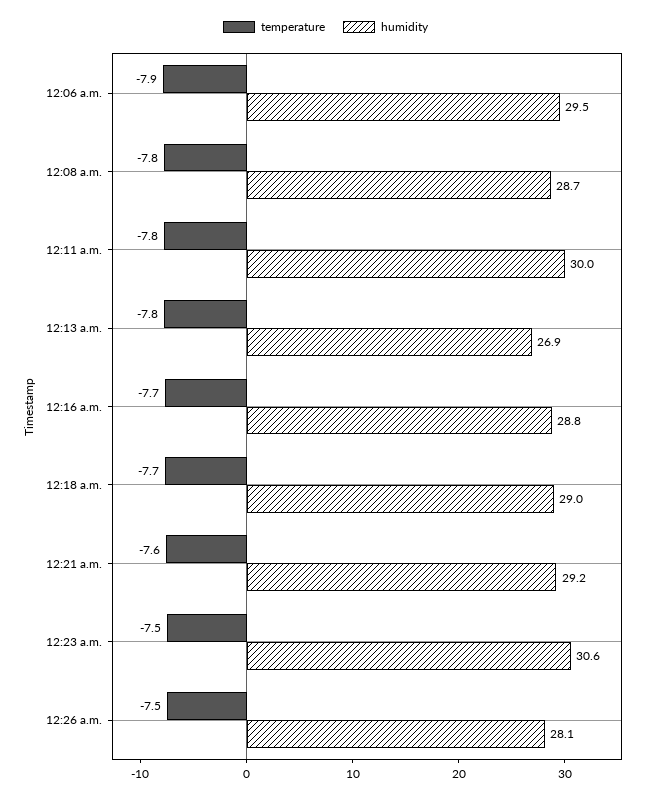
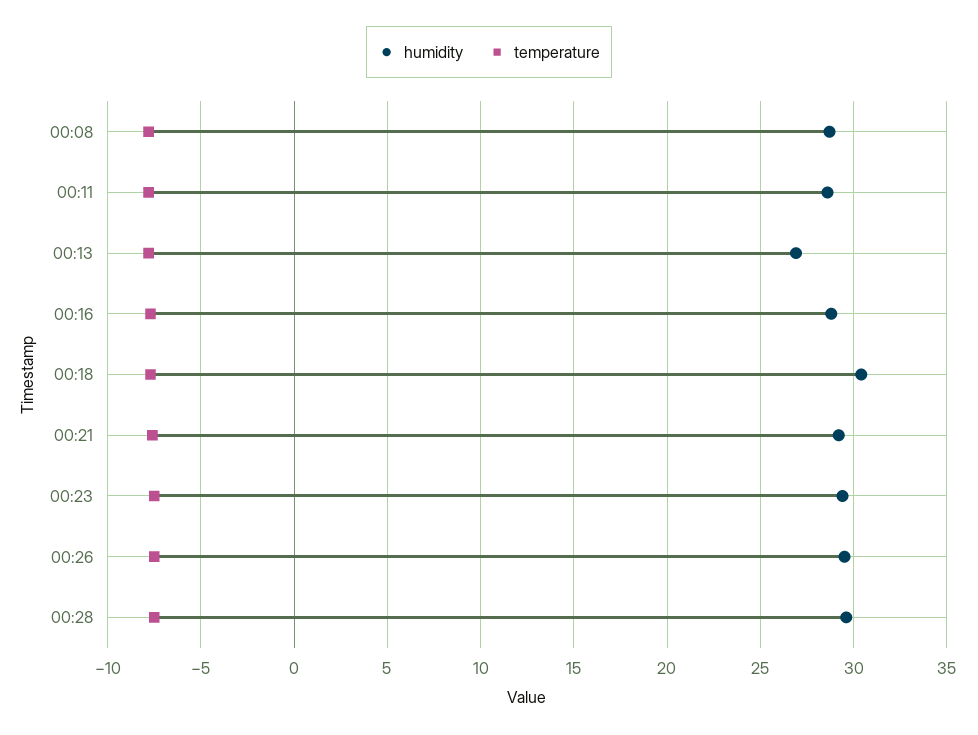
temperature, 12:06 a.m.: -7.9 -> none
humidity, 12:06 a.m.: 29.5 -> none
humidity, 12:11 a.m.: 30 -> 28.5
humidity, 12:18 a.m.: 29 -> 30.5
humidity, 12:23 a.m.: 30.6 -> 29.5
humidity, 12:26 a.m.: 28.1 -> 29.5
humidity, 00:28: none -> 29.5
temperature, 00:28: none -> -7.5

